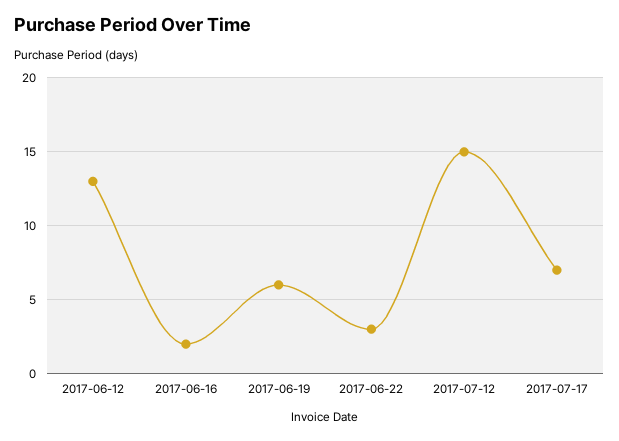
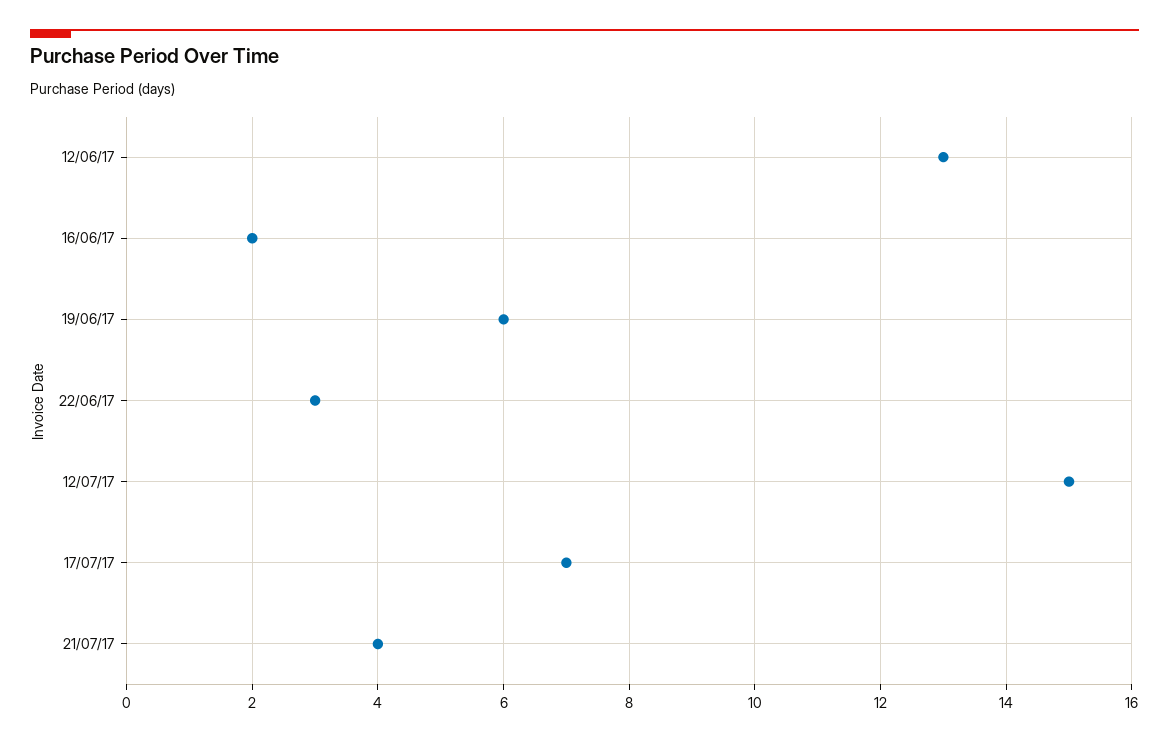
21/07/17: none -> 4

